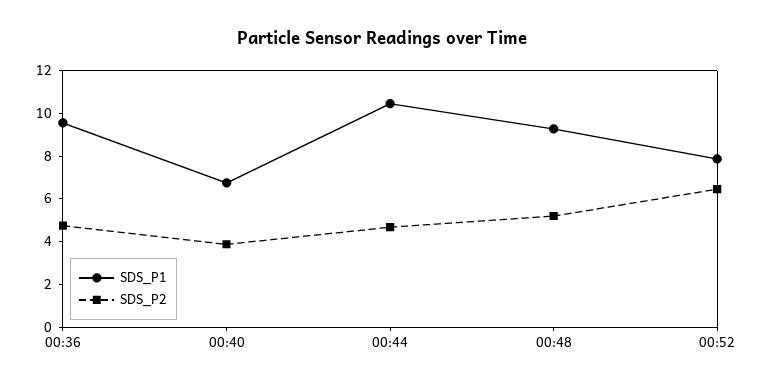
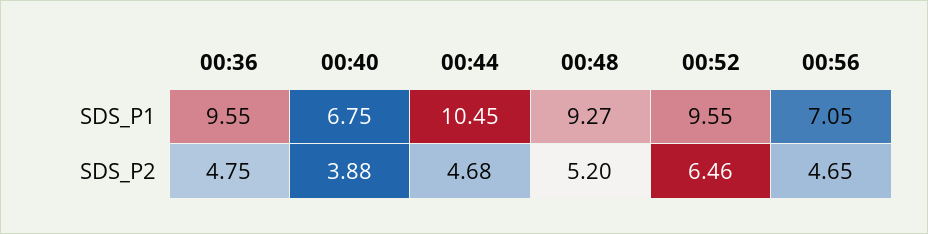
SDS_P1, 00:52: 8 -> 9.55
SDS_P1, 00:56: none -> 7.05
SDS_P2, 00:56: none -> 4.65

